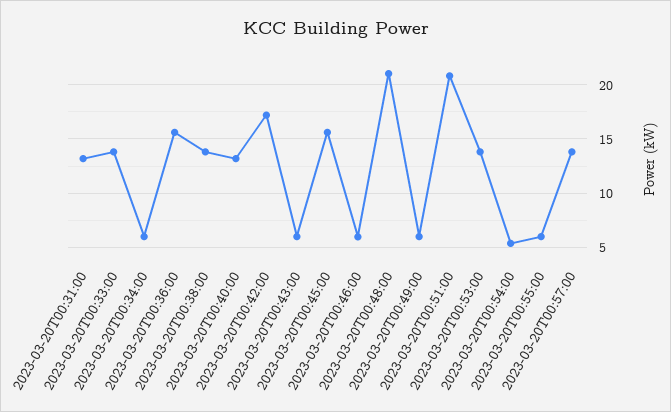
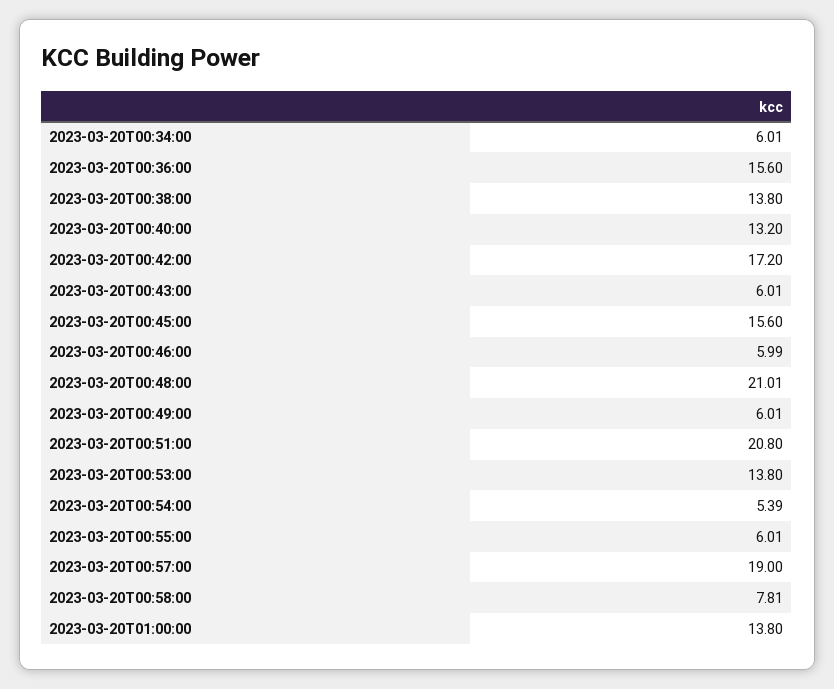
2023-03-20T00:31:00: 13 -> none
2023-03-20T00:33:00: 14 -> none
2023-03-20T00:57:00: 14 -> 19
2023-03-20T00:58:00: none -> 7.81
2023-03-20T01:00:00: none -> 13.8

